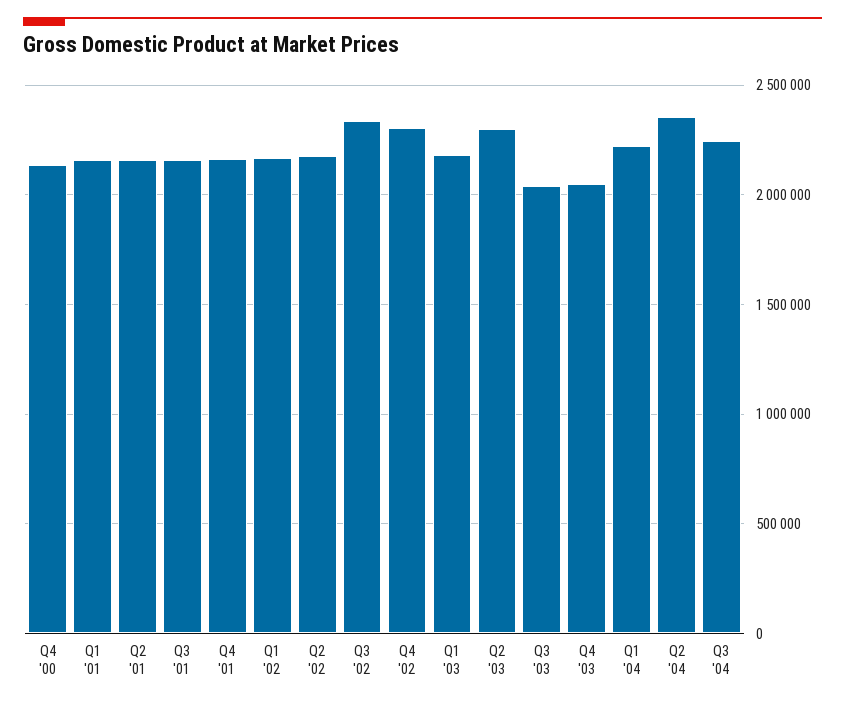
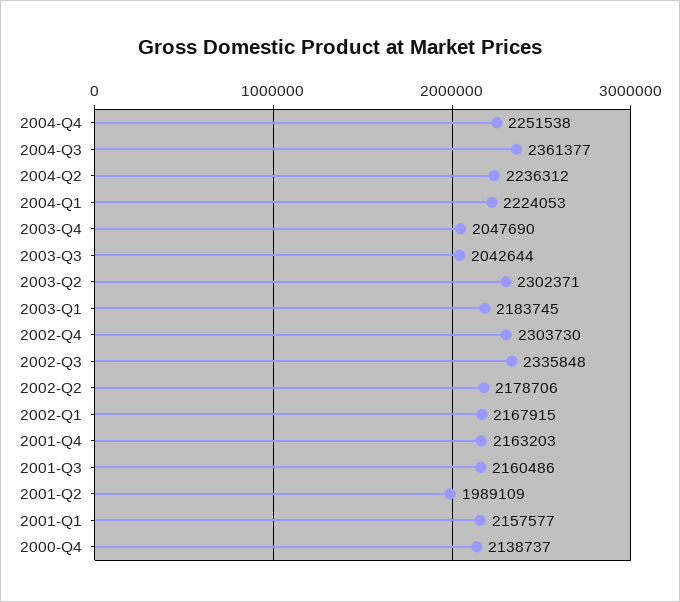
Q2 '01: 2150000 -> 1989109
Q2 '04: 2350000 -> 2236312
Q3 '04: 2250000 -> 2361377
2004-Q4: none -> 2251538

